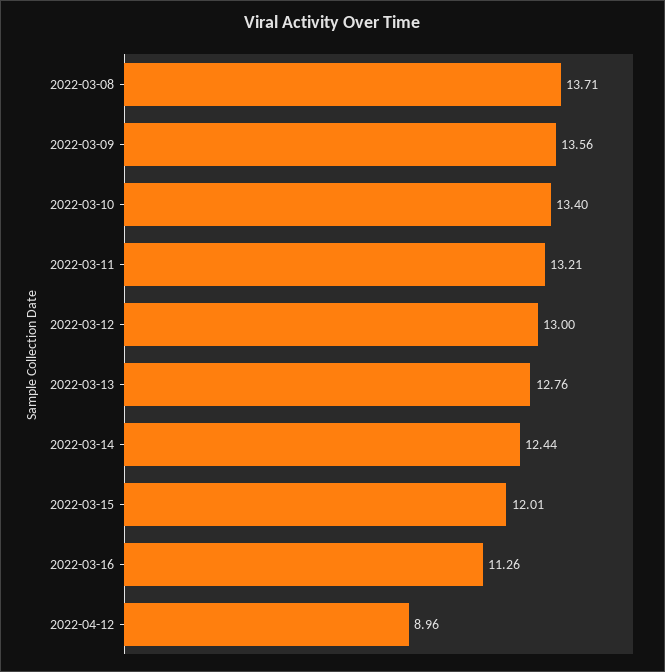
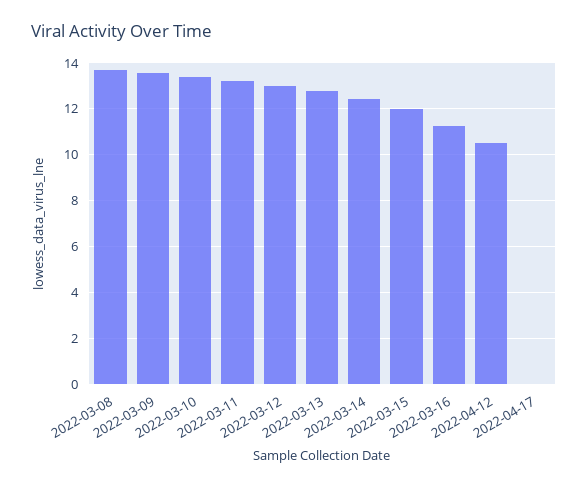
2022-04-12: 8.96 -> 10.5
2022-04-17: none -> 0

